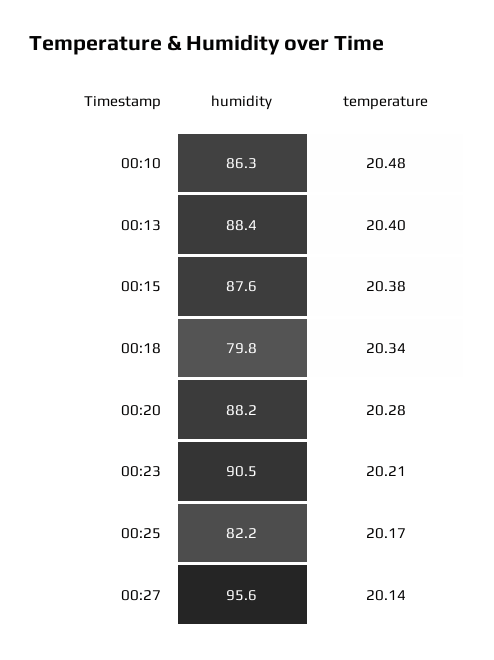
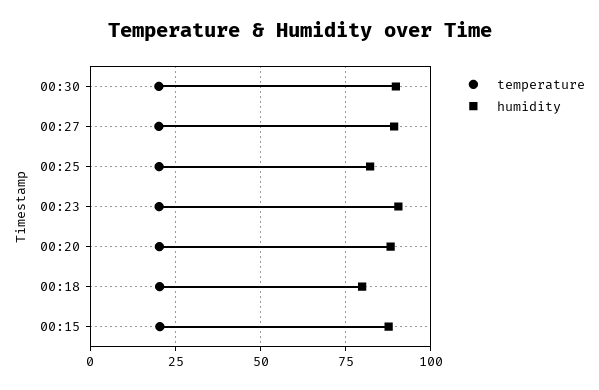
humidity, 00:10: 86.3 -> none
temperature, 00:10: 20.48 -> none
humidity, 00:13: 88.4 -> none
temperature, 00:13: 20.4 -> none
humidity, 00:27: 95.6 -> 90
temperature, 00:30: none -> 20
humidity, 00:30: none -> 90

